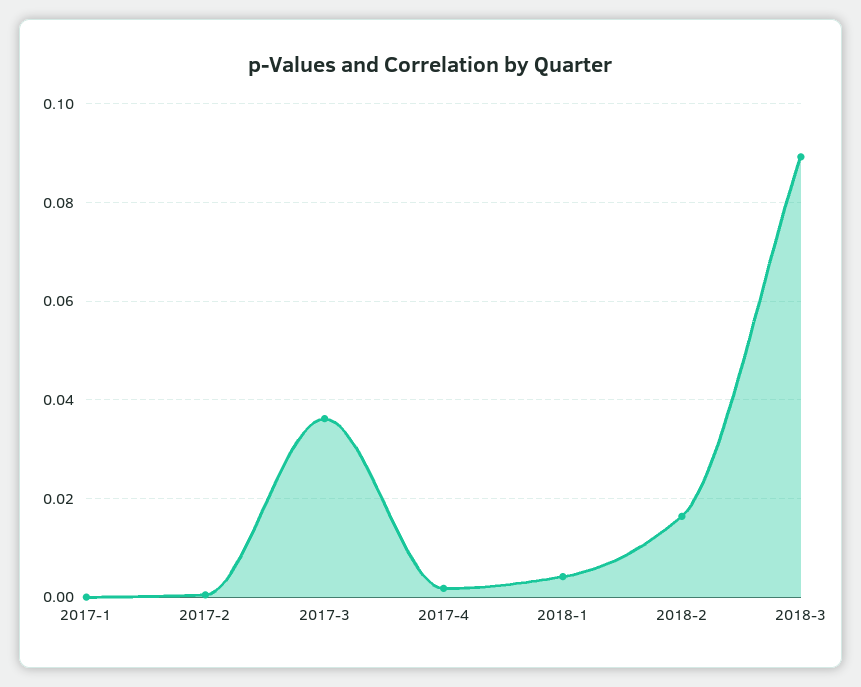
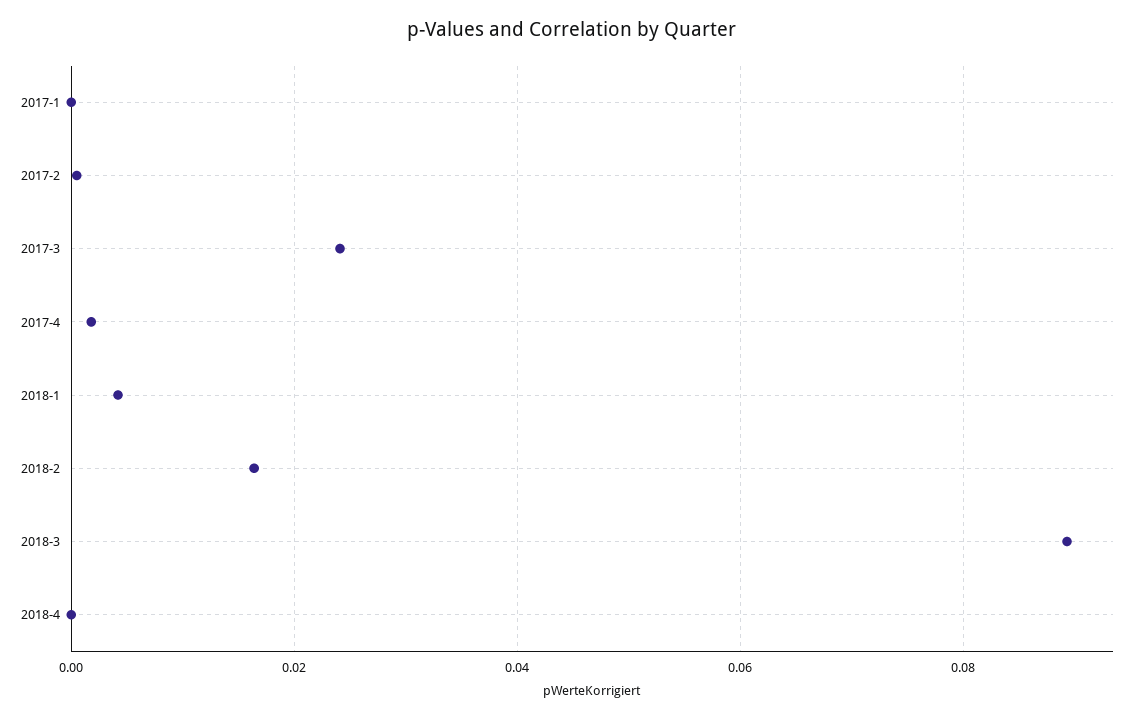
2017-3: 0.036 -> 0.024
2018-4: none -> 0

